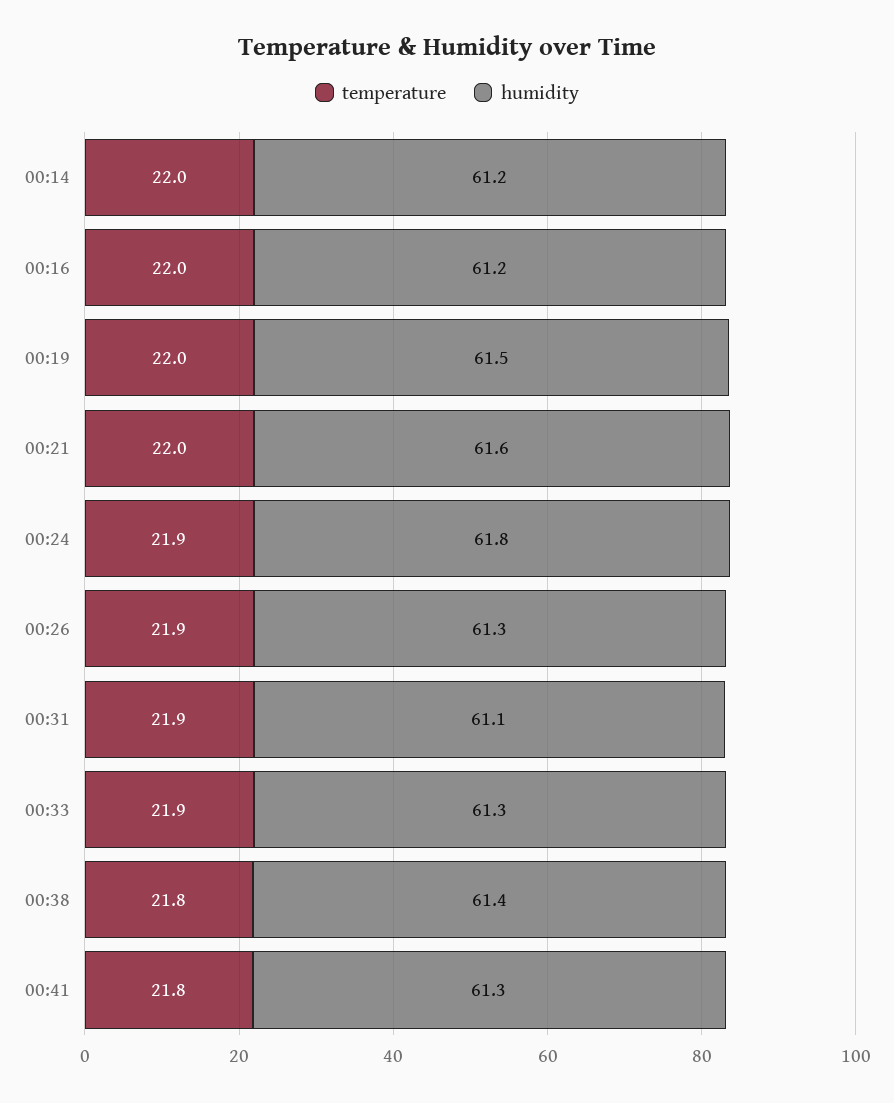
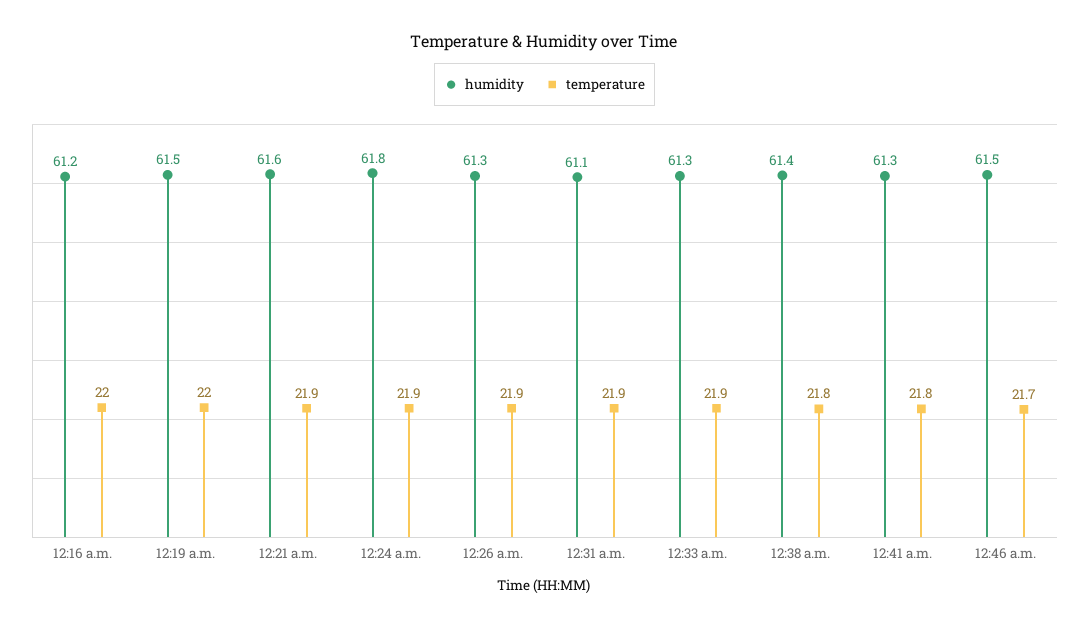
temperature, 00:14: 22 -> none
humidity, 00:14: 61.2 -> none
temperature, 00:21: 22 -> 21.9
humidity, 12:46 a.m.: none -> 61.5
temperature, 12:46 a.m.: none -> 21.7

